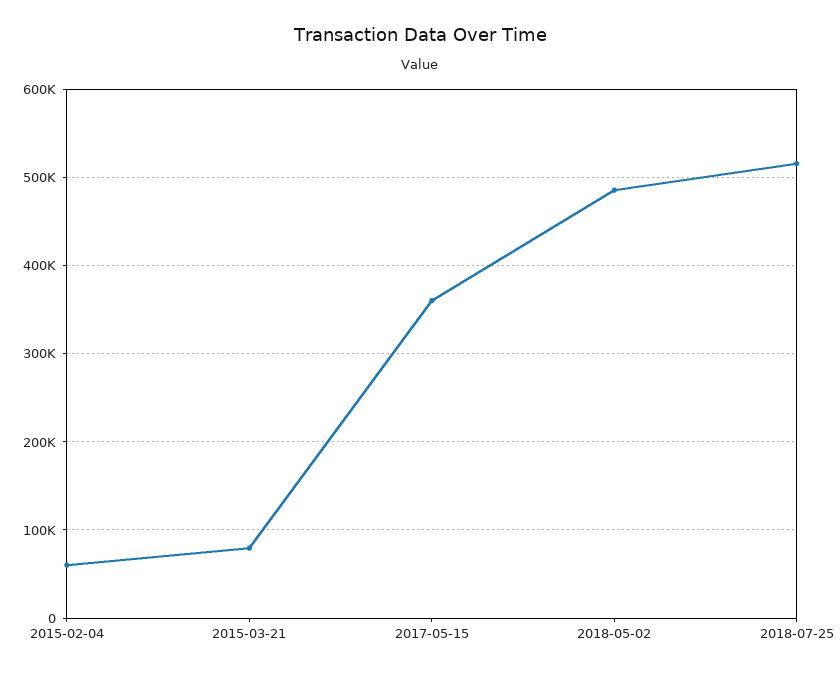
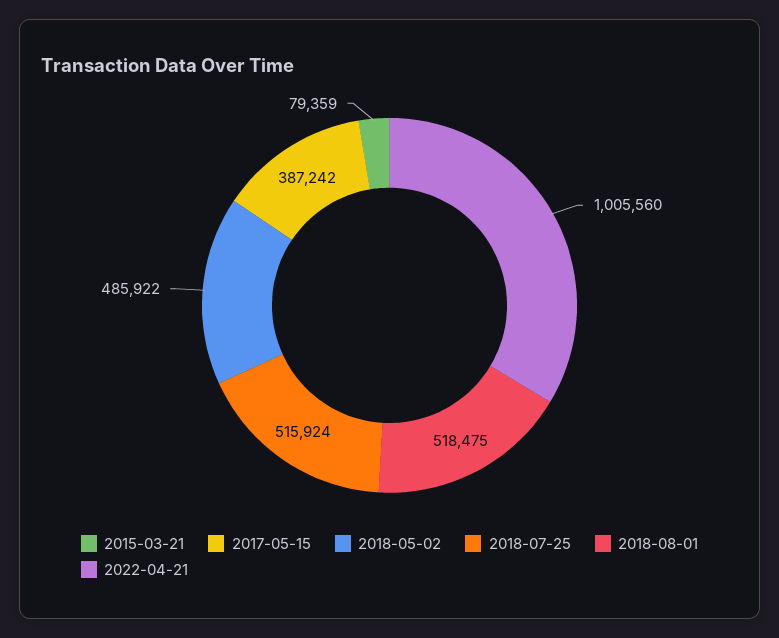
2015-02-04: 60000 -> none
2017-05-15: 360000 -> 387242
2018-08-01: none -> 518475
2022-04-21: none -> 1005560

